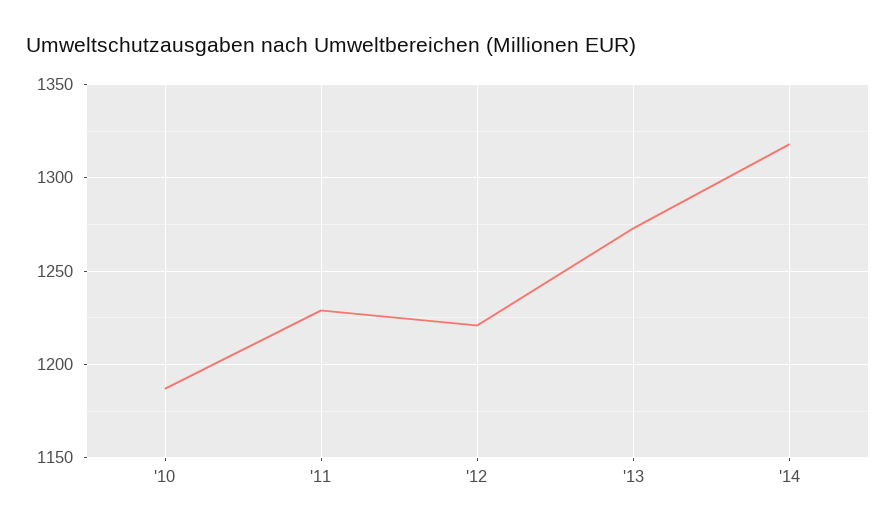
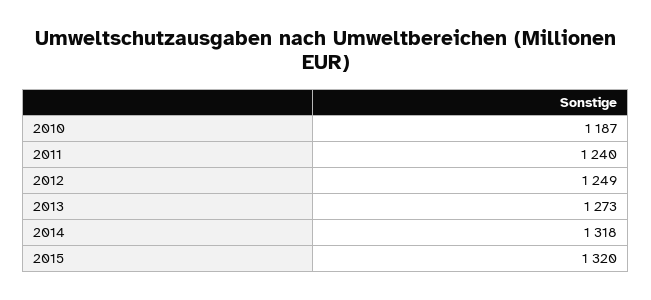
'11: 1230 -> 1240
'12: 1220 -> 1249
2015: none -> 1320

